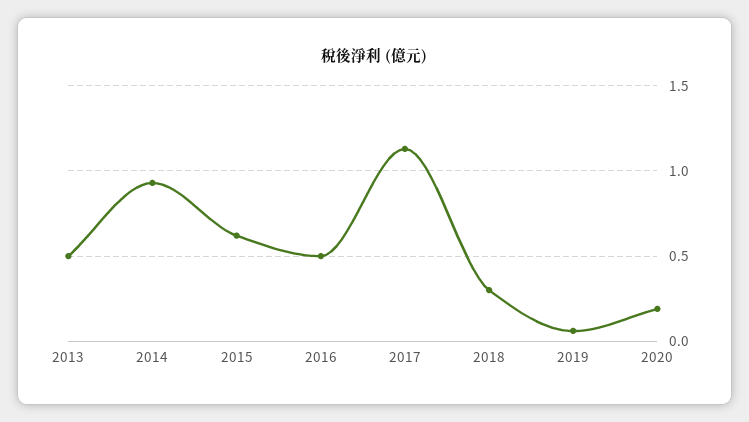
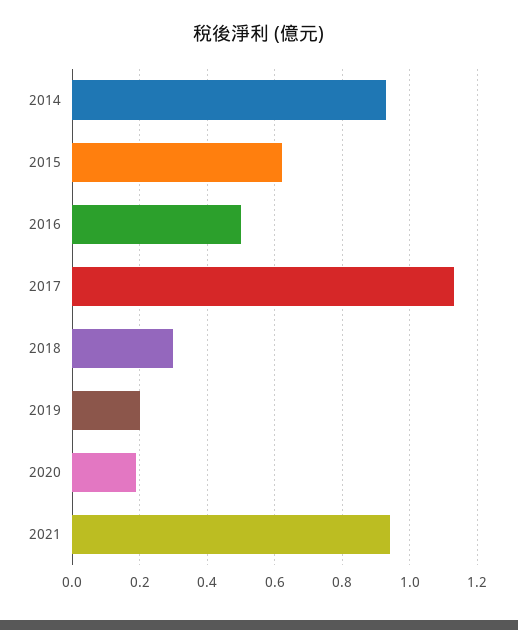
2013: 0.5 -> none
2019: 0.05 -> 0.2
2021: none -> 0.95

